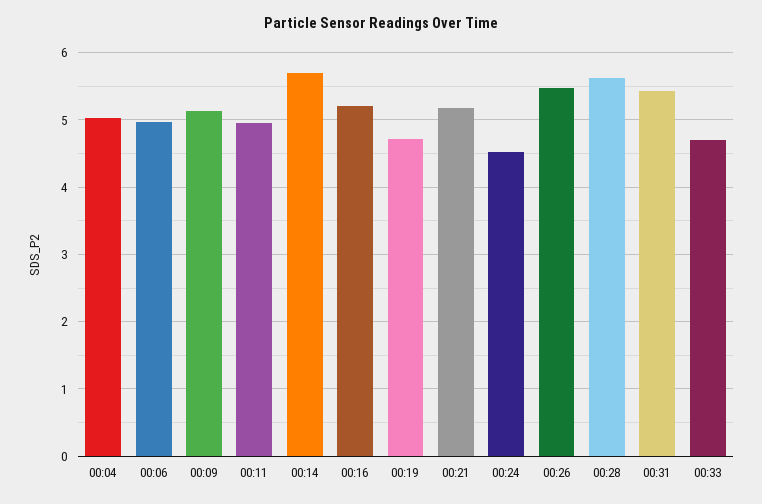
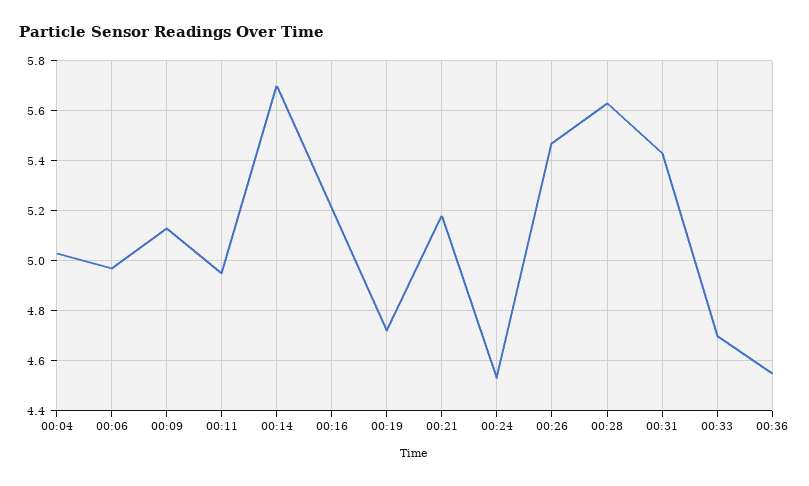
00:36: none -> 4.55

